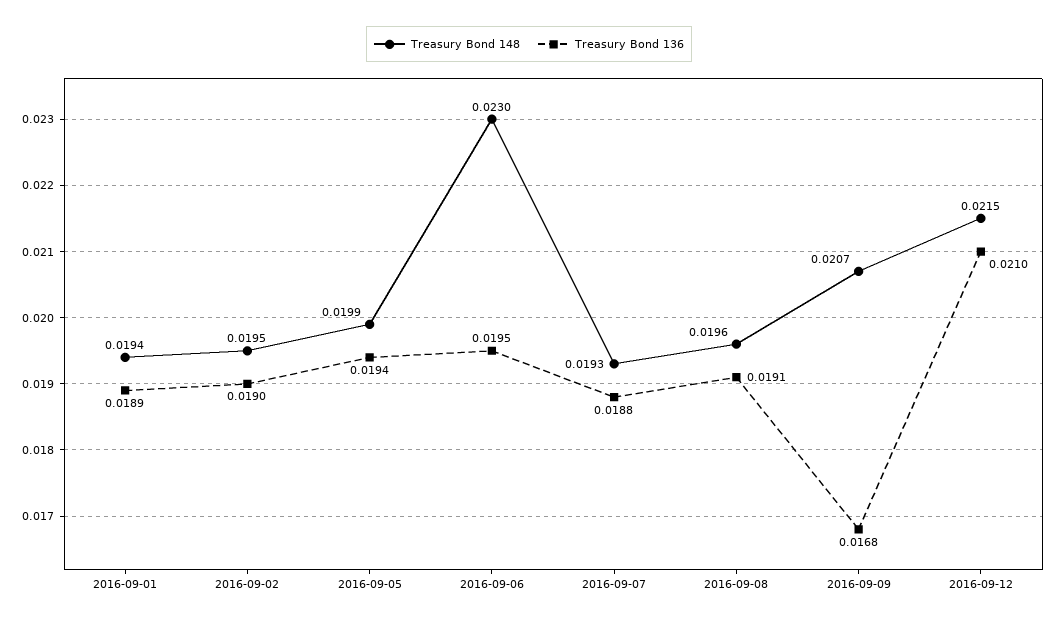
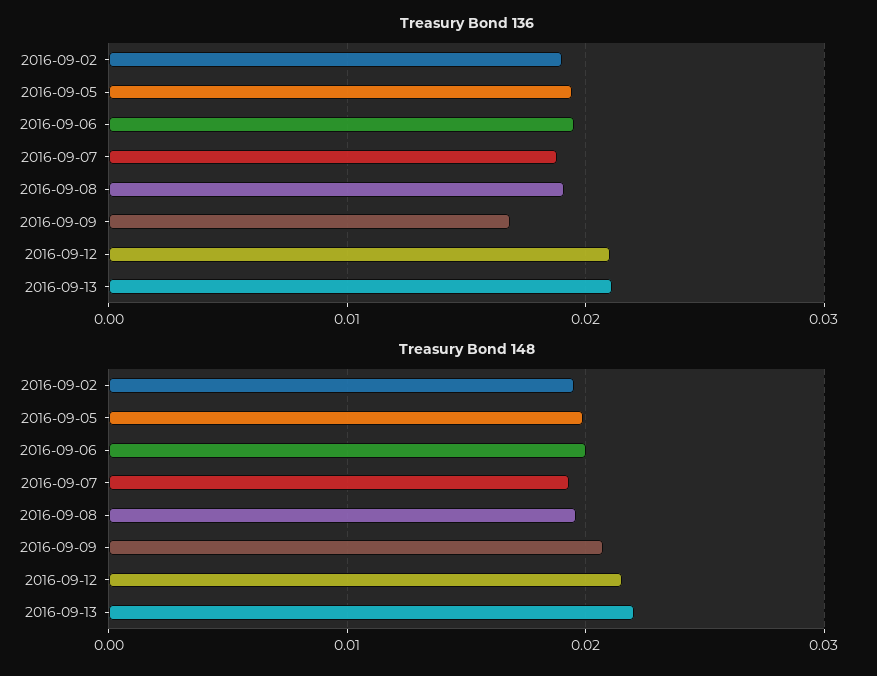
Treasury Bond 148, 2016-09-01: 0.0194 -> none
Treasury Bond 136, 2016-09-01: 0.0189 -> none
Treasury Bond 148, 2016-09-06: 0.023 -> 0.02
Treasury Bond 136, 2016-09-13: none -> 0.021
Treasury Bond 148, 2016-09-13: none -> 0.022

